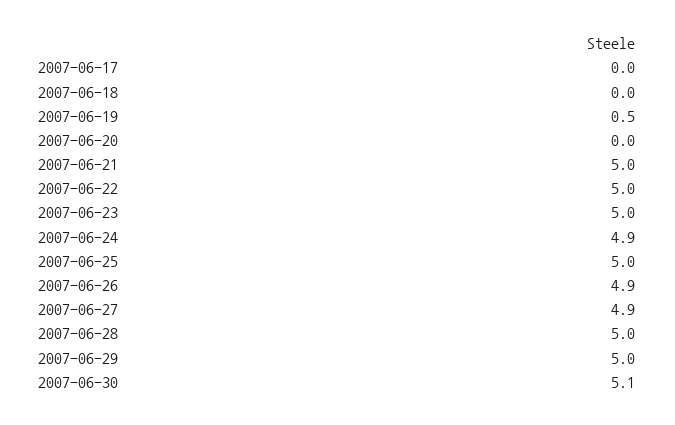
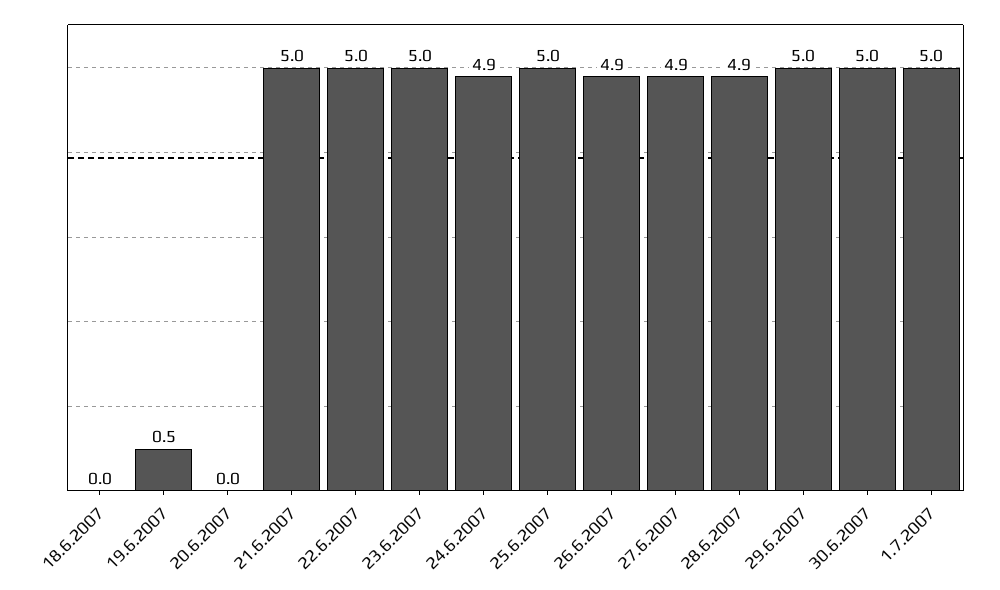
2007-06-17: 0 -> none
2007-06-28: 5 -> 4.9
2007-06-30: 5.1 -> 5
1.7.2007: none -> 5

